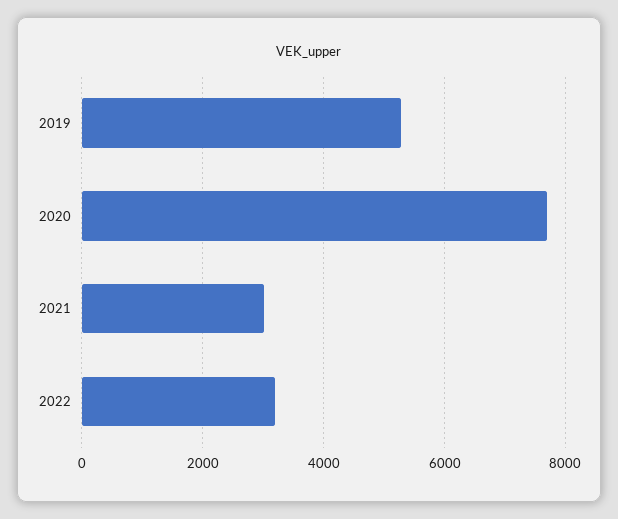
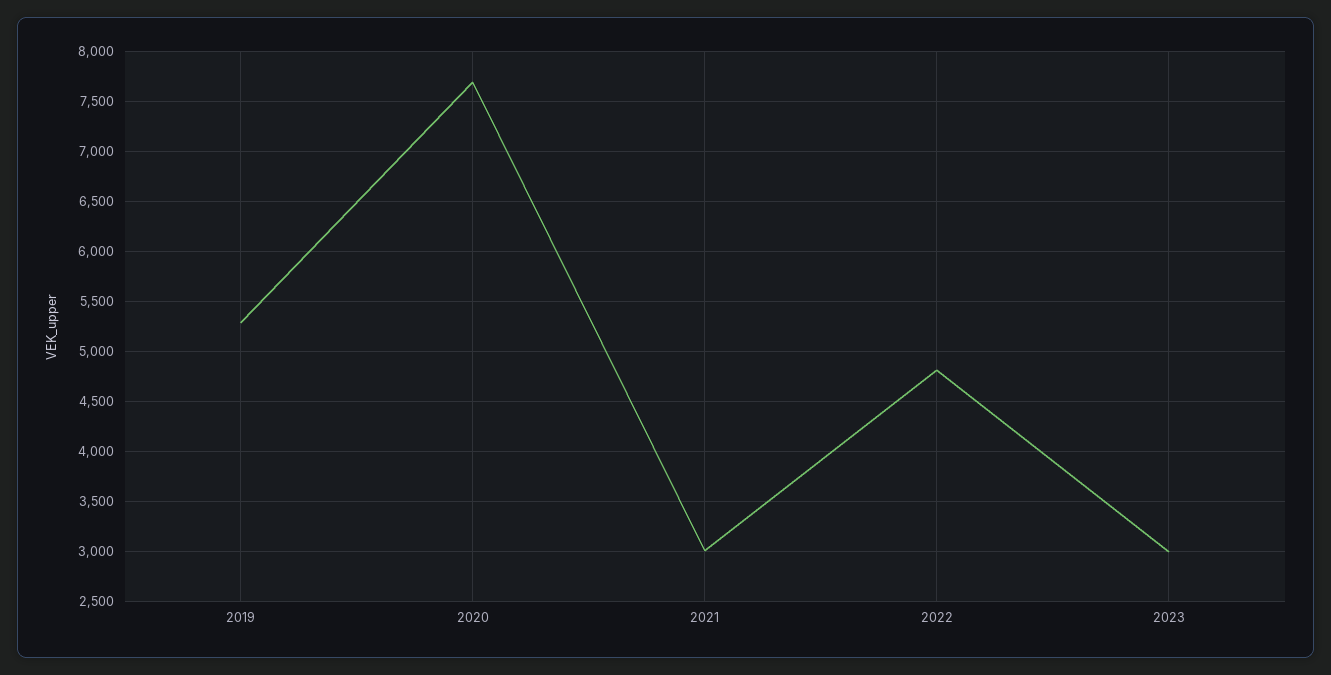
2022: 3200 -> 4800
2023: none -> 3000

